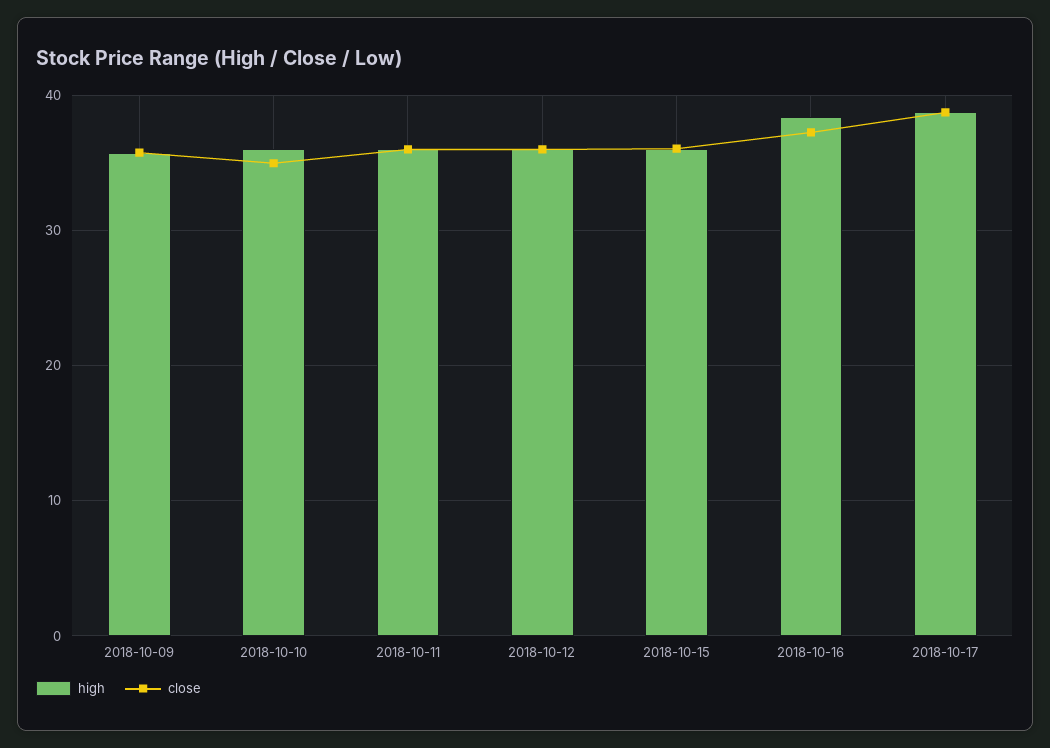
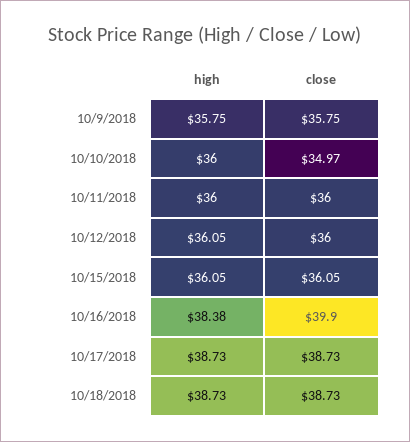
close, 2018-10-16: 37 -> 39.9
high, 10/18/2018: none -> 38.73
close, 10/18/2018: none -> 38.73

